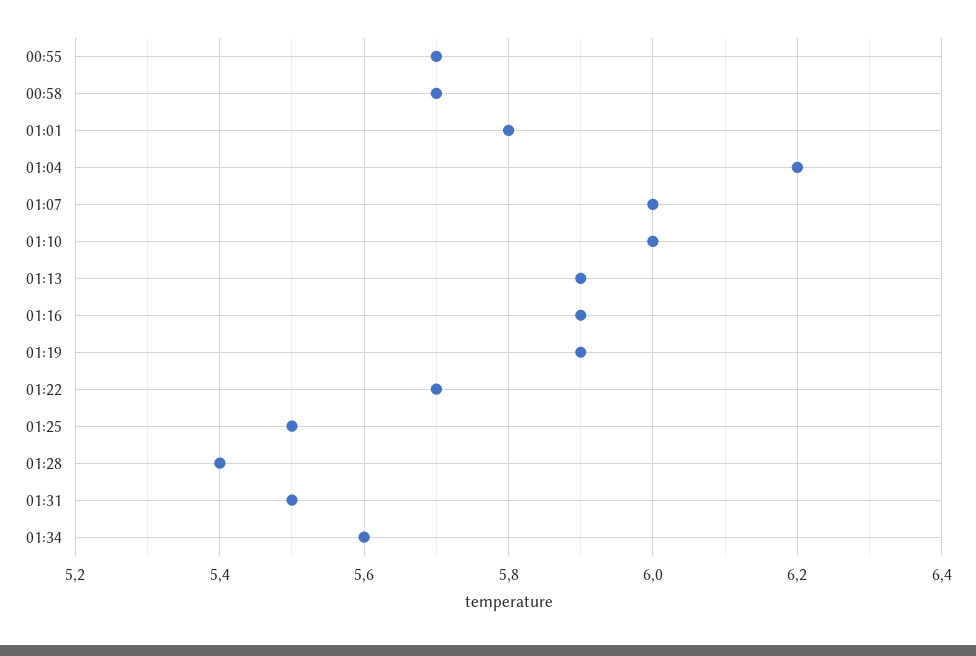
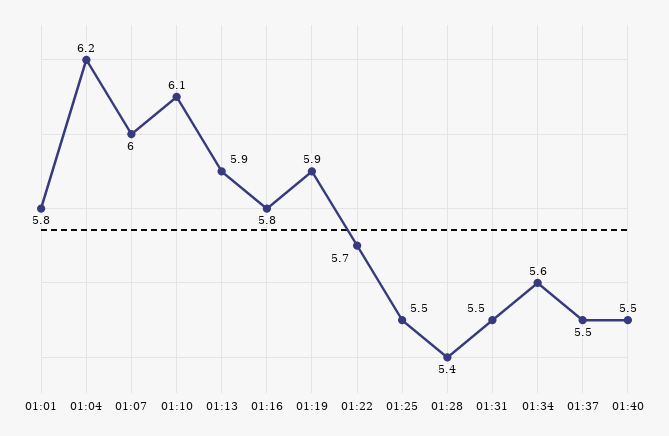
00:55: 5.7 -> none
00:58: 5.7 -> none
01:10: 6 -> 6.1
01:16: 5.9 -> 5.8
01:37: none -> 5.5
01:40: none -> 5.5

